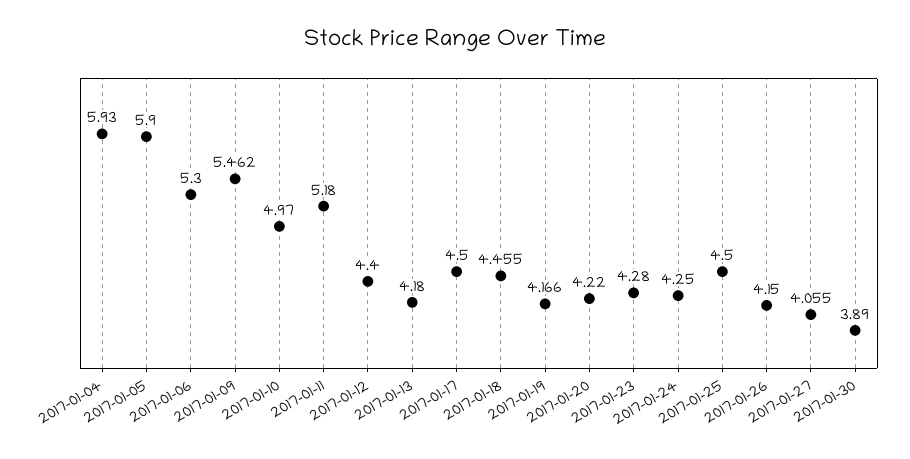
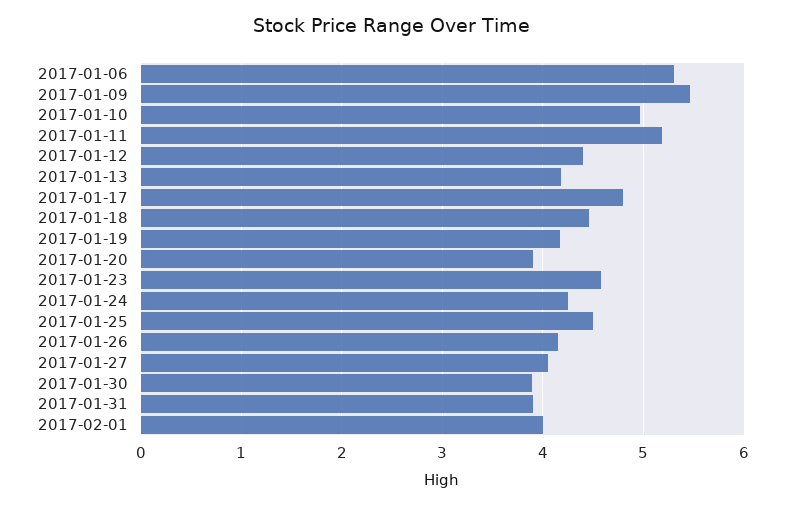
2017-01-04: 5.93 -> none
2017-01-05: 5.9 -> none
2017-01-17: 4.5 -> 4.8
2017-01-20: 4.22 -> 3.9
2017-01-23: 4.28 -> 4.6
2017-01-31: none -> 3.9
2017-02-01: none -> 4

